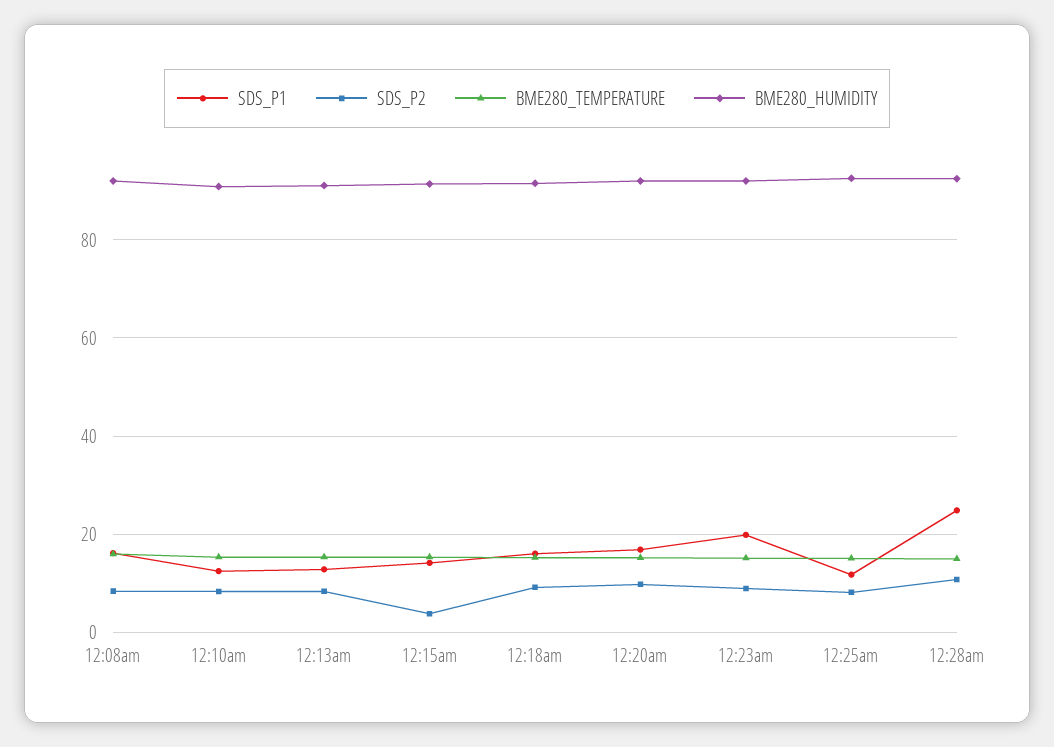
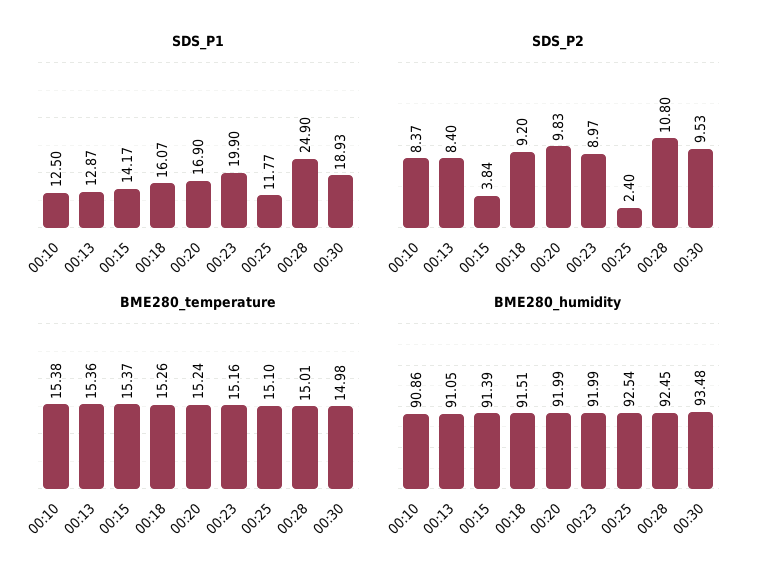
SDS_P1, 12:08am: 16 -> none
SDS_P2, 12:08am: 8 -> none
BME280_TEMPERATURE, 12:08am: 16 -> none
BME280_HUMIDITY, 12:08am: 92 -> none
SDS_P2, 12:25am: 8 -> 2.4
SDS_P1, 00:30: none -> 18.93
SDS_P2, 00:30: none -> 9.53
BME280_TEMPERATURE, 00:30: none -> 14.98
BME280_HUMIDITY, 00:30: none -> 93.48

